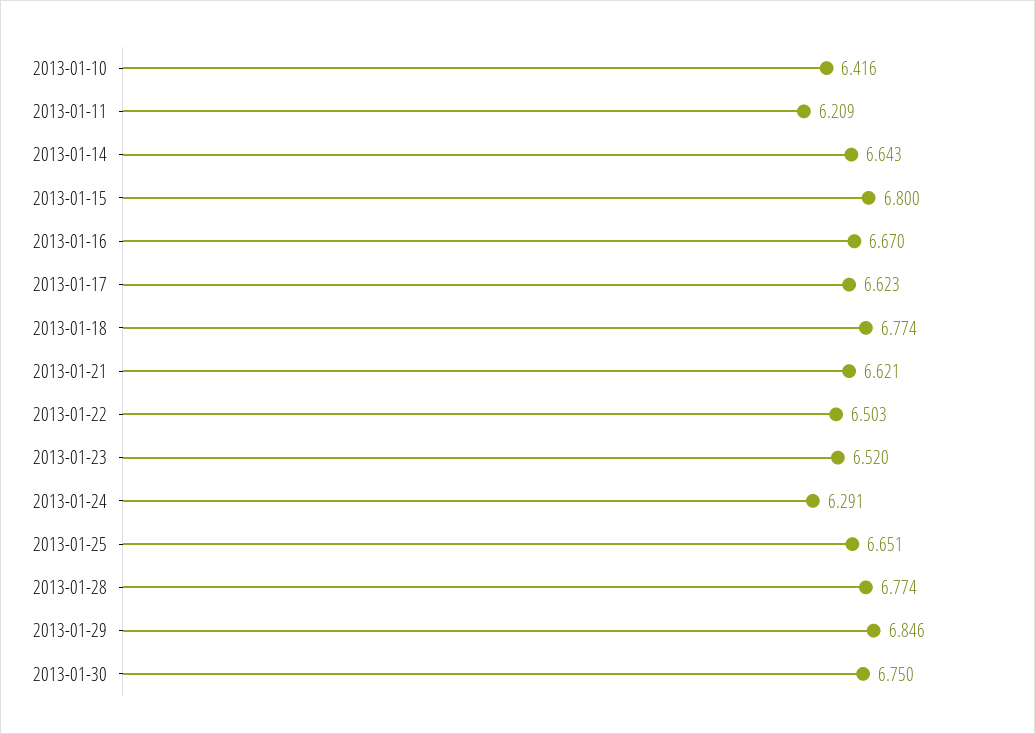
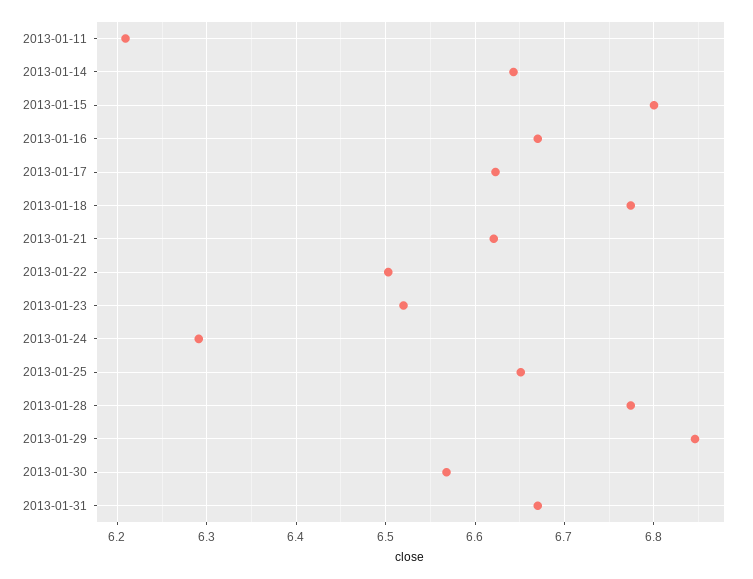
2013-01-10: 6.416 -> none
2013-01-30: 6.75 -> 6.57
2013-01-31: none -> 6.67

